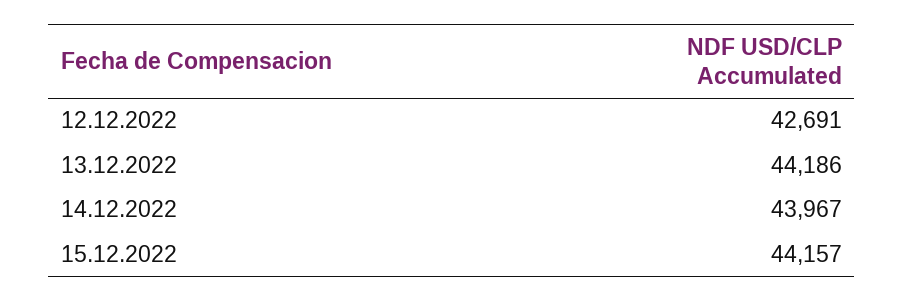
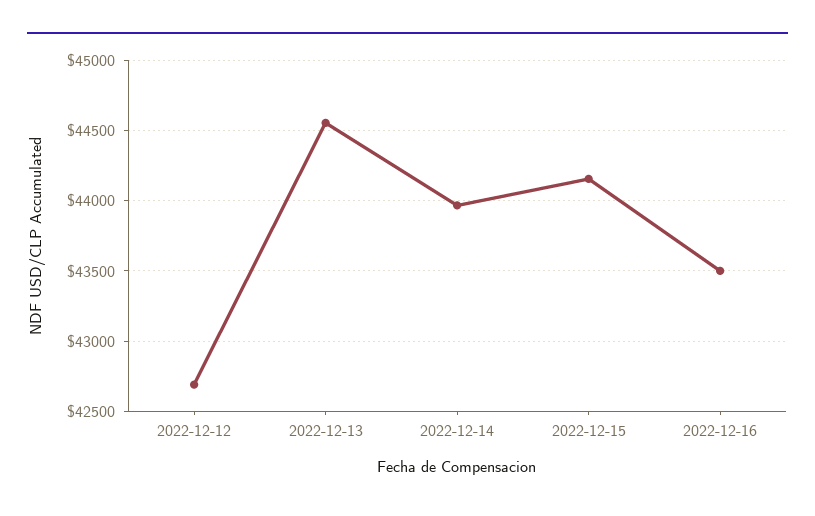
13.12.2022: 44186 -> 44550
2022-12-16: none -> 43500

